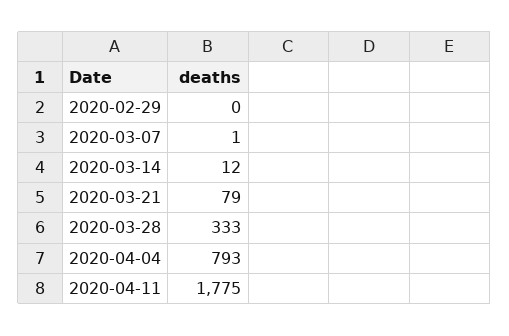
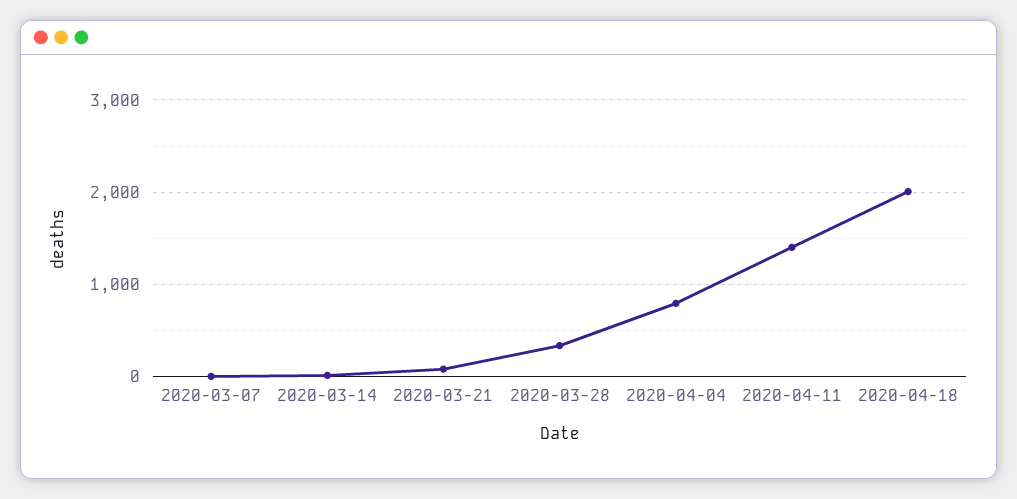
2020-02-29: 0 -> none
2020-04-11: 1775 -> 1400
2020-04-18: none -> 2000

